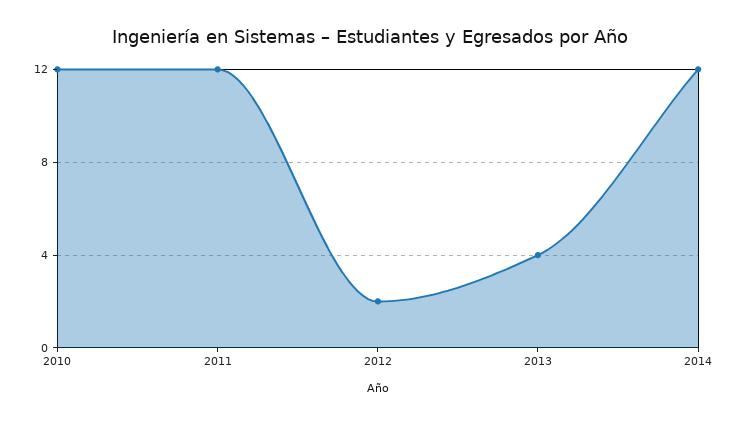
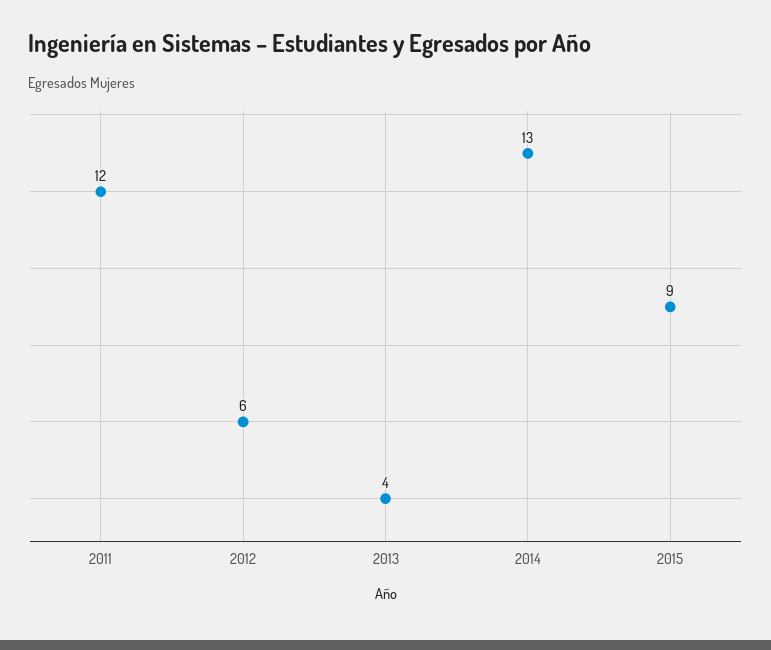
2010: 12 -> none
2012: 2 -> 6
2014: 12 -> 13
2015: none -> 9

